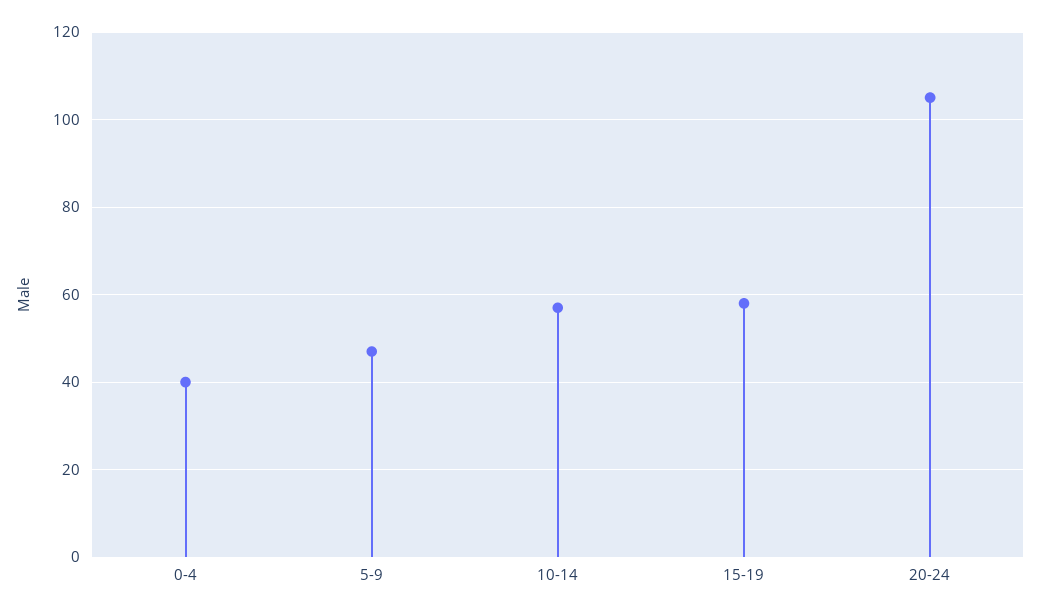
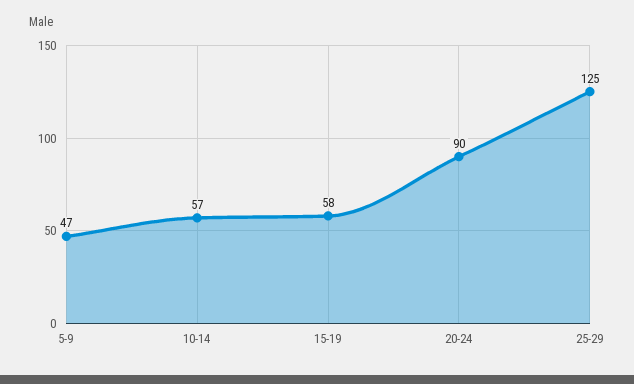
0-4: 40 -> none
20-24: 105 -> 90
25-29: none -> 125

